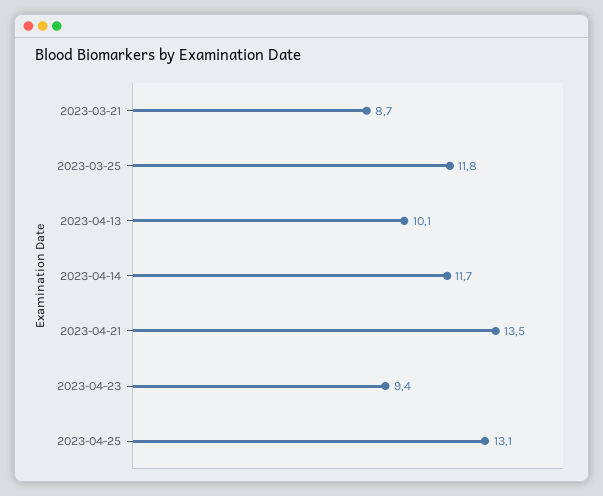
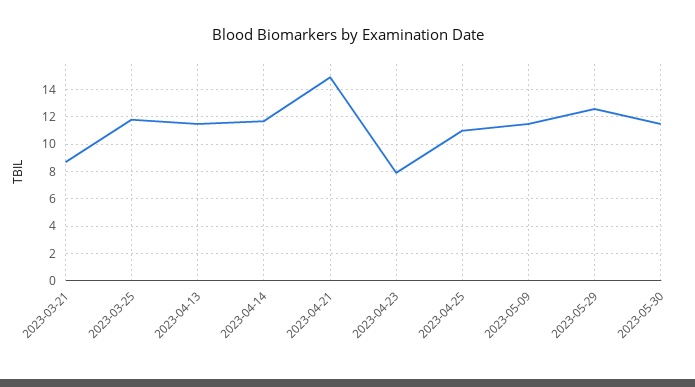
2023-04-13: 10.1 -> 11.5
2023-04-21: 13.5 -> 15
2023-04-23: 9.4 -> 8
2023-04-25: 13.1 -> 11
2023-05-09: none -> 11.5
2023-05-29: none -> 12.5
2023-05-30: none -> 11.5

